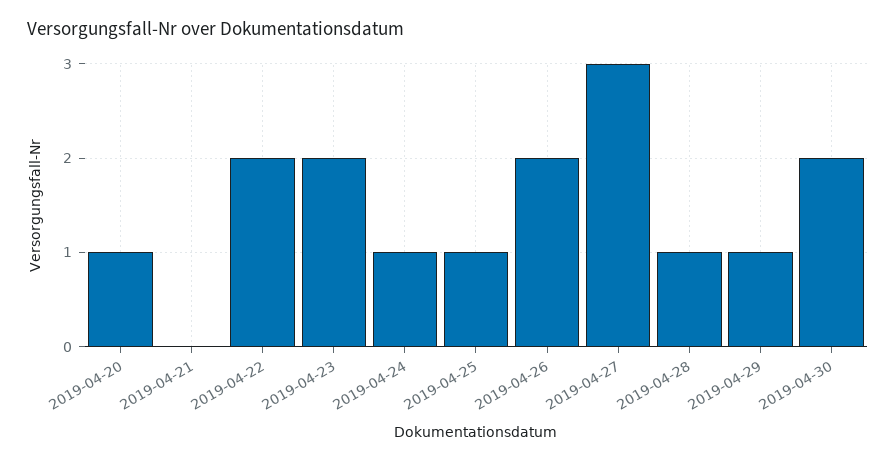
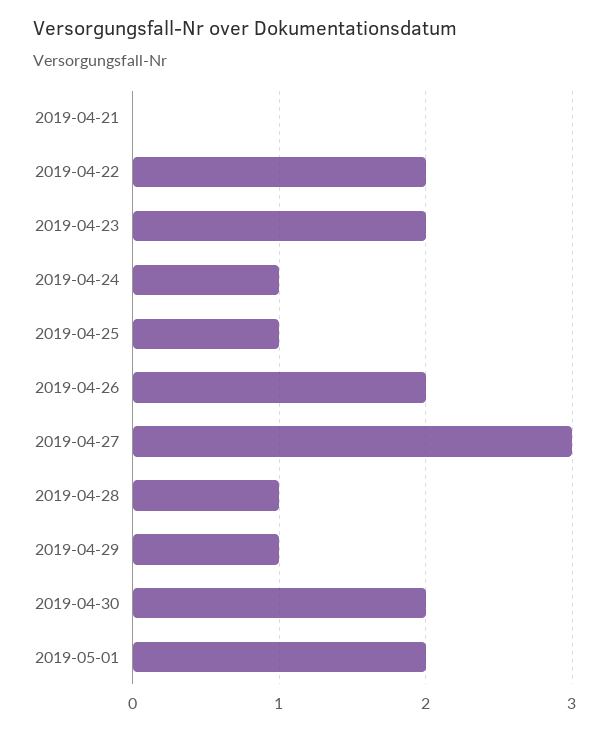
2019-04-20: 1 -> none
2019-05-01: none -> 2

